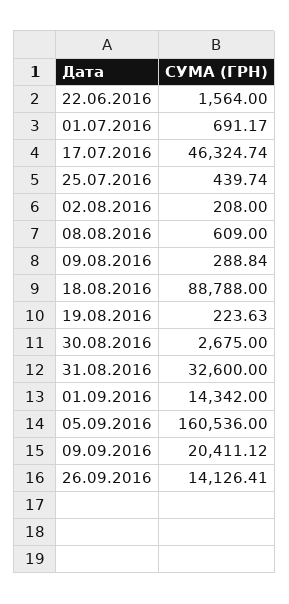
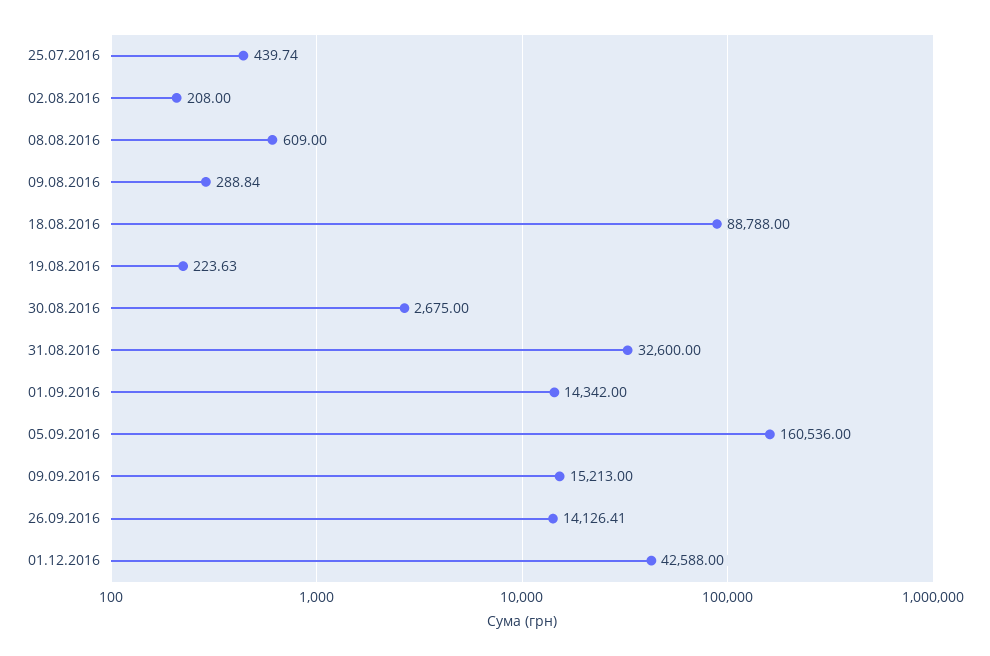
22.06.2016: 1564 -> none
01.07.2016: 691.17 -> none
17.07.2016: 46324.74 -> none
09.09.2016: 20411.12 -> 15213
01.12.2016: none -> 42588

